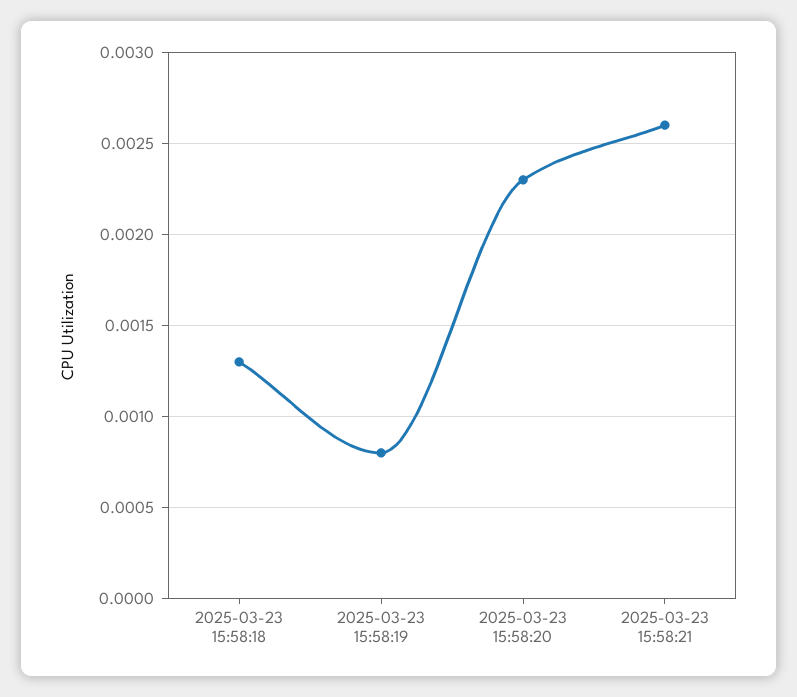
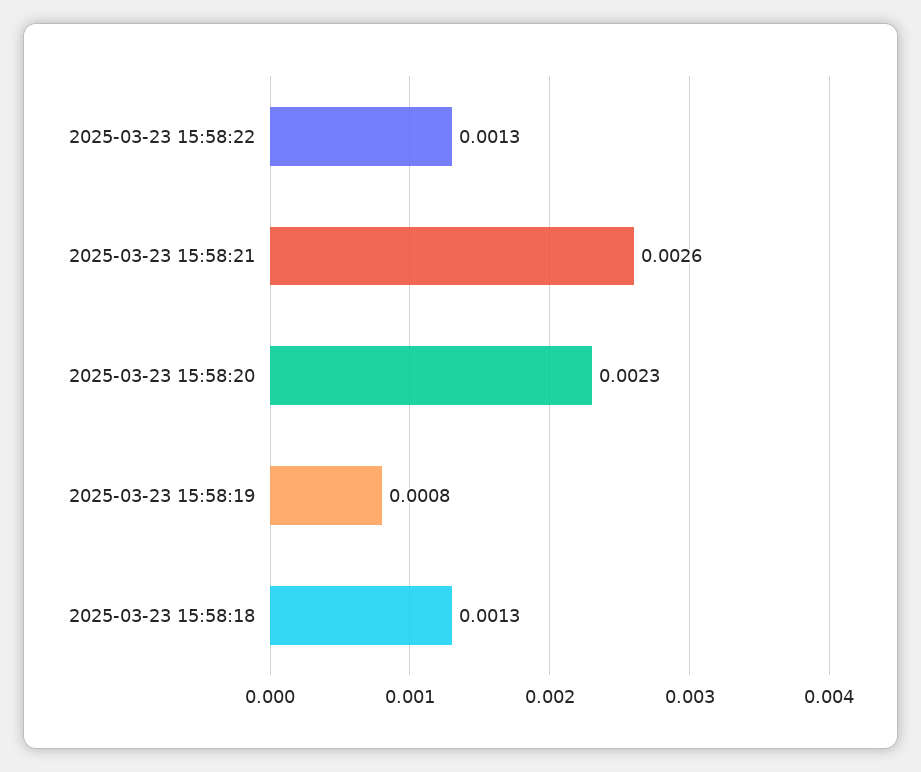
2025-03-23 15:58:22: none -> 0.0013

